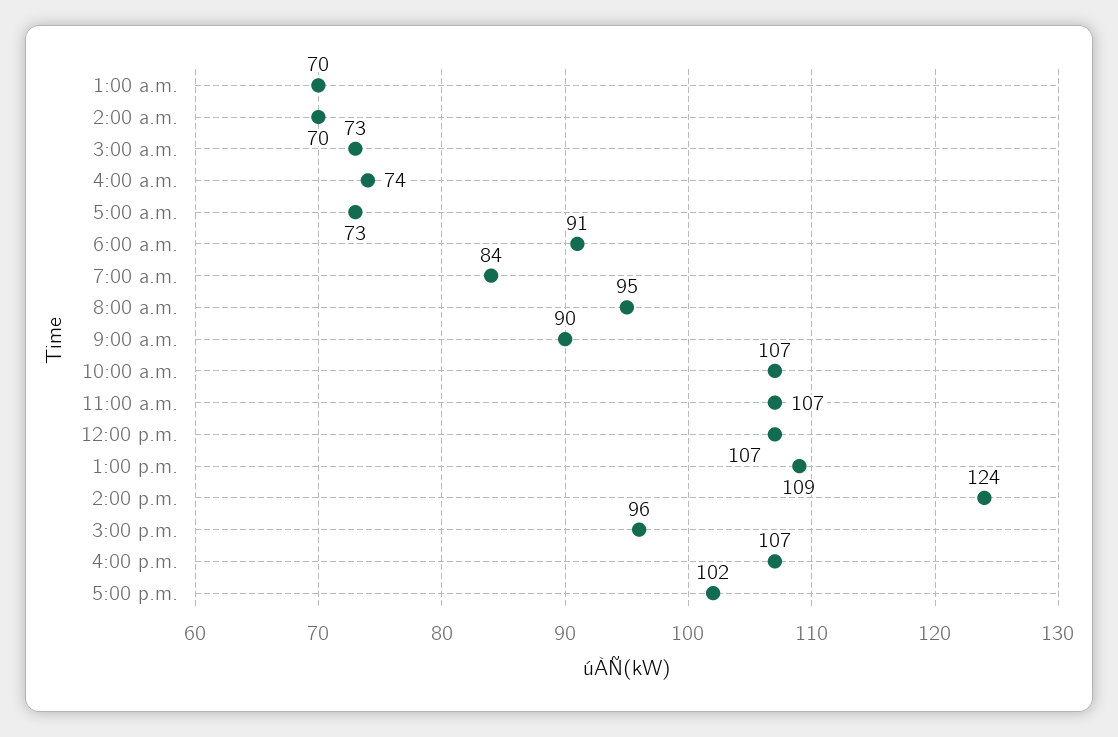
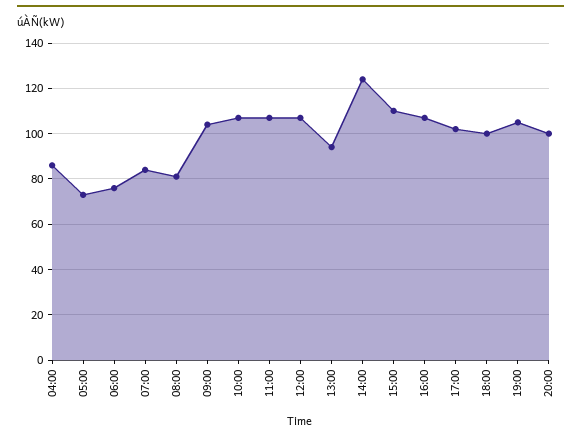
1:00 a.m.: 70 -> none
2:00 a.m.: 70 -> none
3:00 a.m.: 73 -> none
4:00 a.m.: 74 -> 85
6:00 a.m.: 91 -> 75
8:00 a.m.: 95 -> 80
9:00 a.m.: 90 -> 105
1:00 p.m.: 109 -> 95
3:00 p.m.: 96 -> 110
18:00: none -> 100
19:00: none -> 105
20:00: none -> 100

